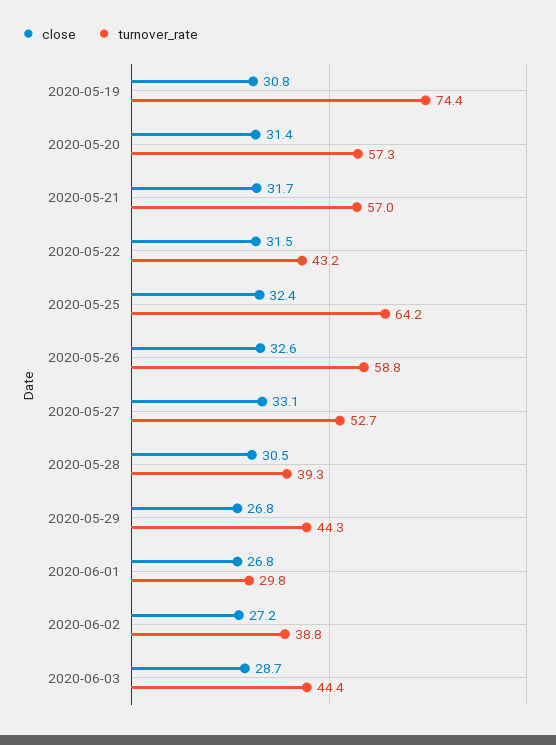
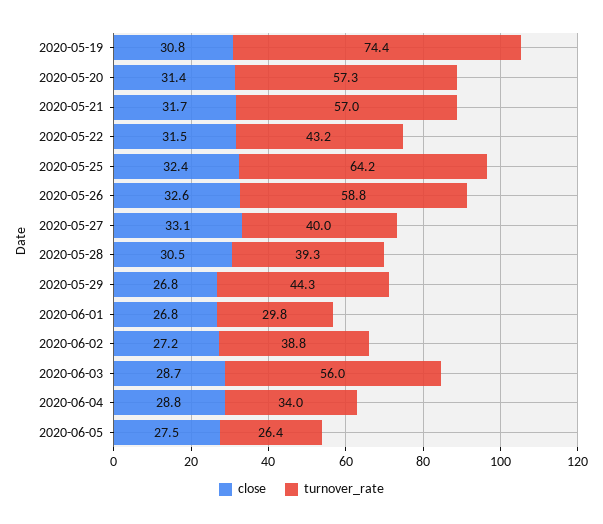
turnover_rate, 2020-05-27: 52.7 -> 40
turnover_rate, 2020-06-03: 44.4 -> 56
close, 2020-06-04: none -> 28.8
turnover_rate, 2020-06-04: none -> 34
close, 2020-06-05: none -> 27.5
turnover_rate, 2020-06-05: none -> 26.4

